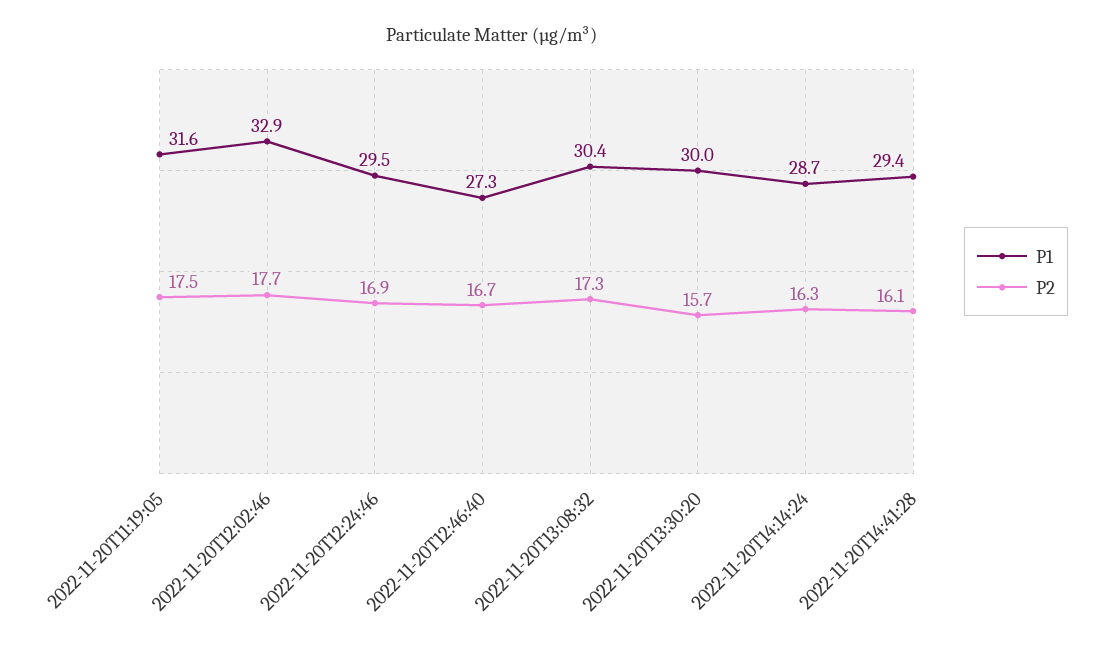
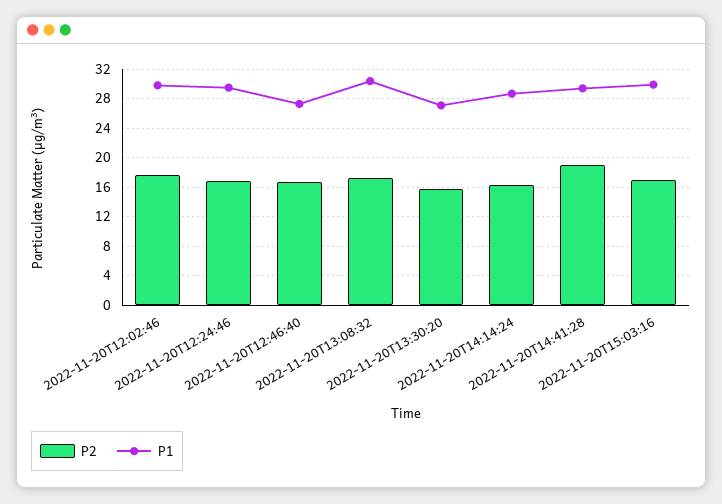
P1, 2022-11-20T11:19:05: 31.6 -> none
P2, 2022-11-20T11:19:05: 17.5 -> none
P1, 2022-11-20T12:02:46: 32.9 -> 30
P1, 2022-11-20T13:30:20: 30 -> 27
P2, 2022-11-20T14:41:28: 16.1 -> 19
P2, 2022-11-20T15:03:16: none -> 17
P1, 2022-11-20T15:03:16: none -> 30

